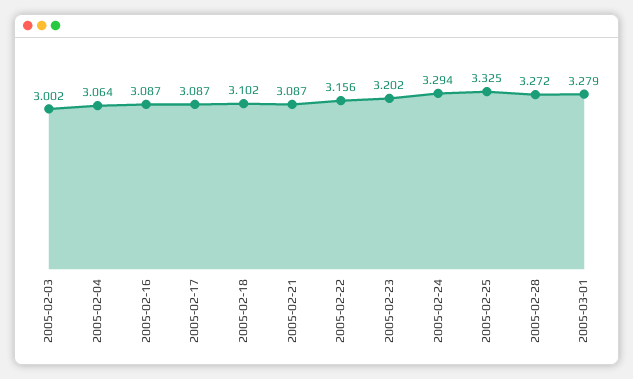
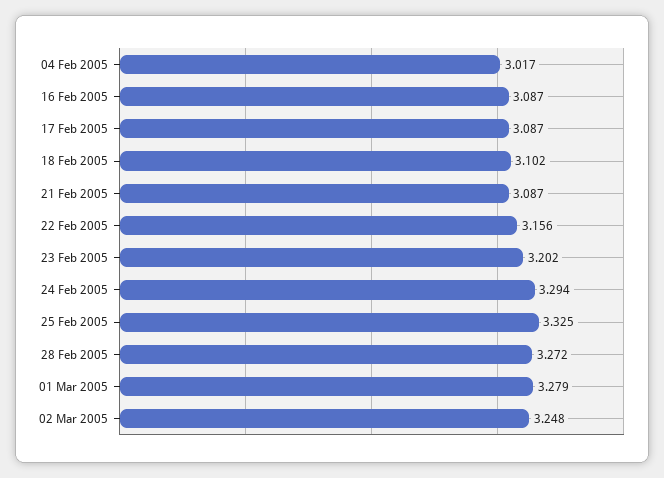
2005-02-03: 3.002 -> none
2005-02-04: 3.064 -> 3.017
02 Mar 2005: none -> 3.248

